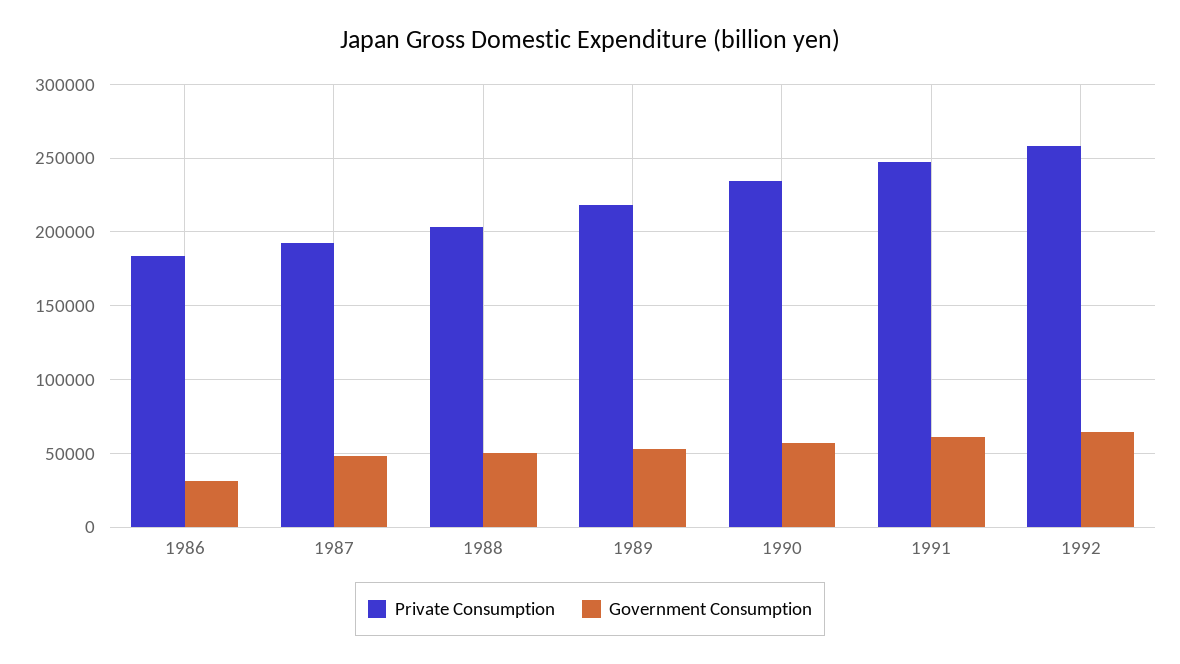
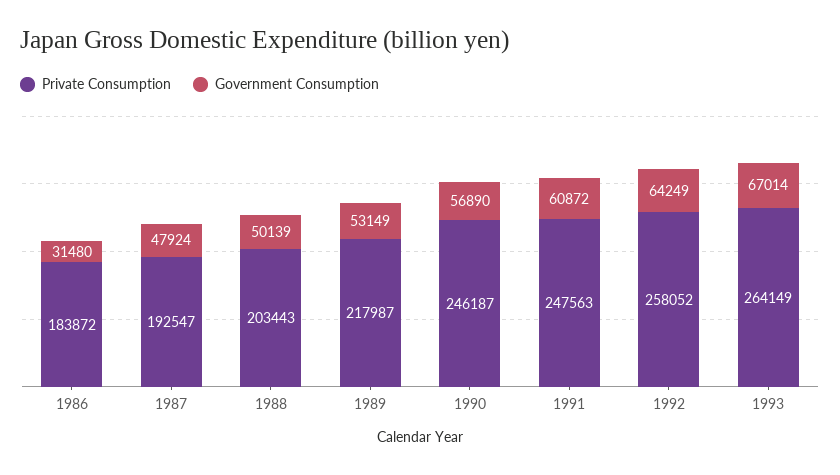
Private Consumption, 1990: 235000 -> 246187
Private Consumption, 1993: none -> 264149
Government Consumption, 1993: none -> 67014

